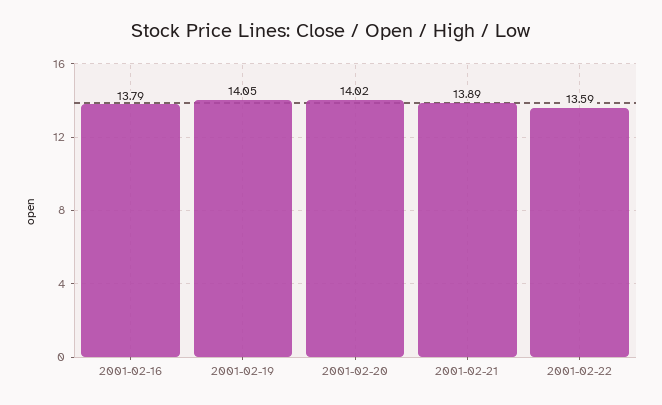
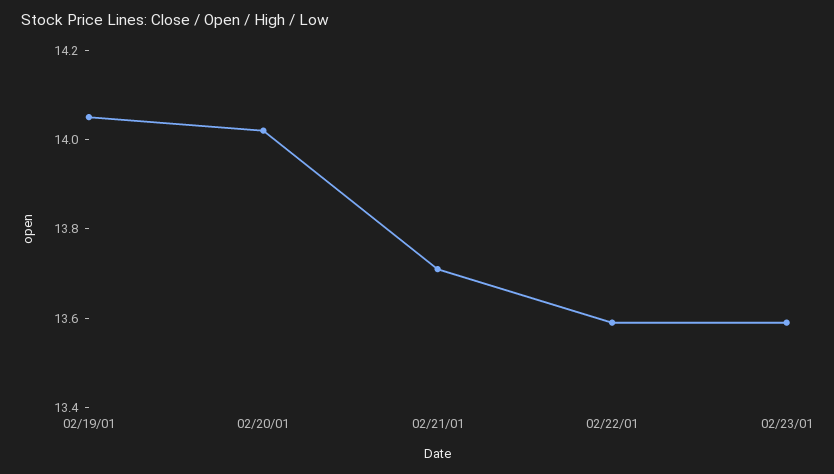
2001-02-16: 13.79 -> none
2001-02-21: 13.89 -> 13.7
02/23/01: none -> 13.6

